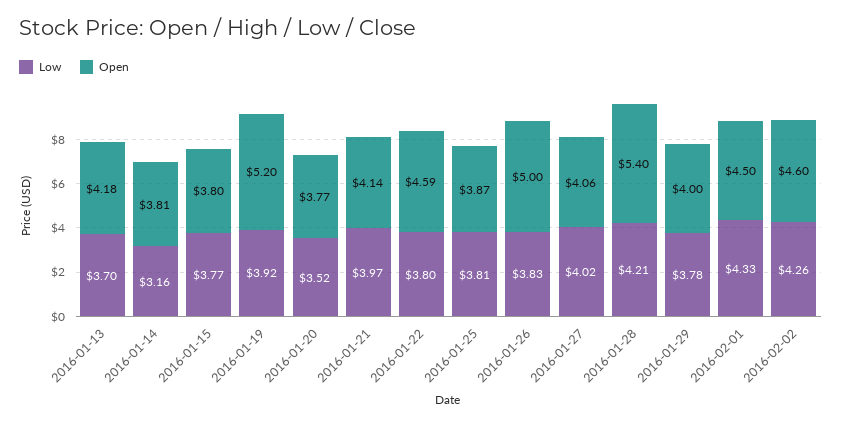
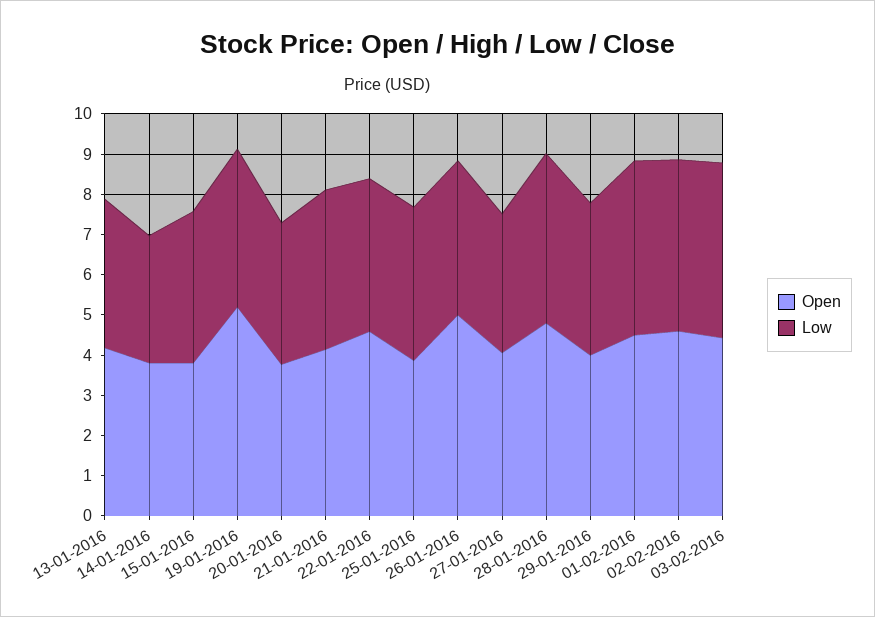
Low, 2016-01-27: 4.02 -> 3.4
Open, 2016-01-28: 5.4 -> 4.8
Open, 03-02-2016: none -> 4.4
Low, 03-02-2016: none -> 4.4

